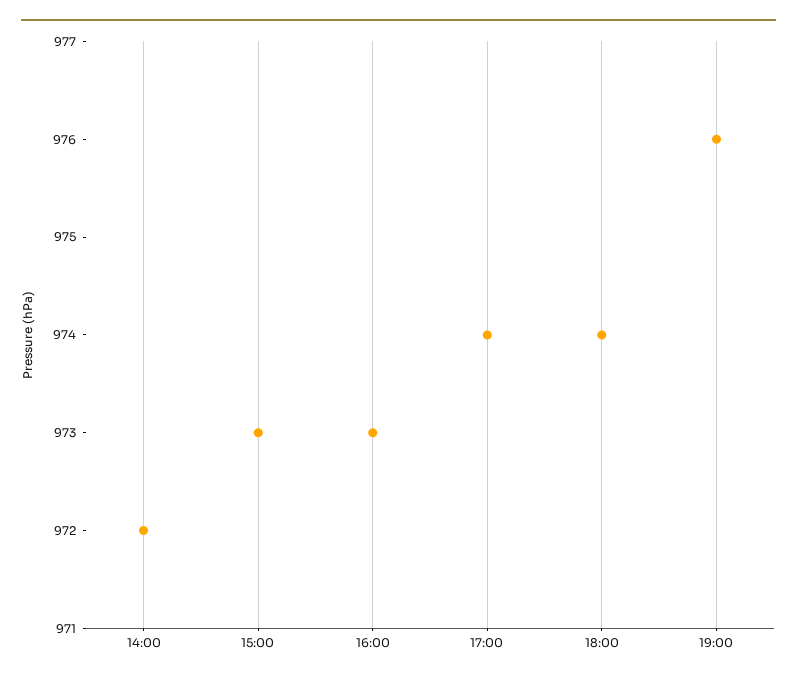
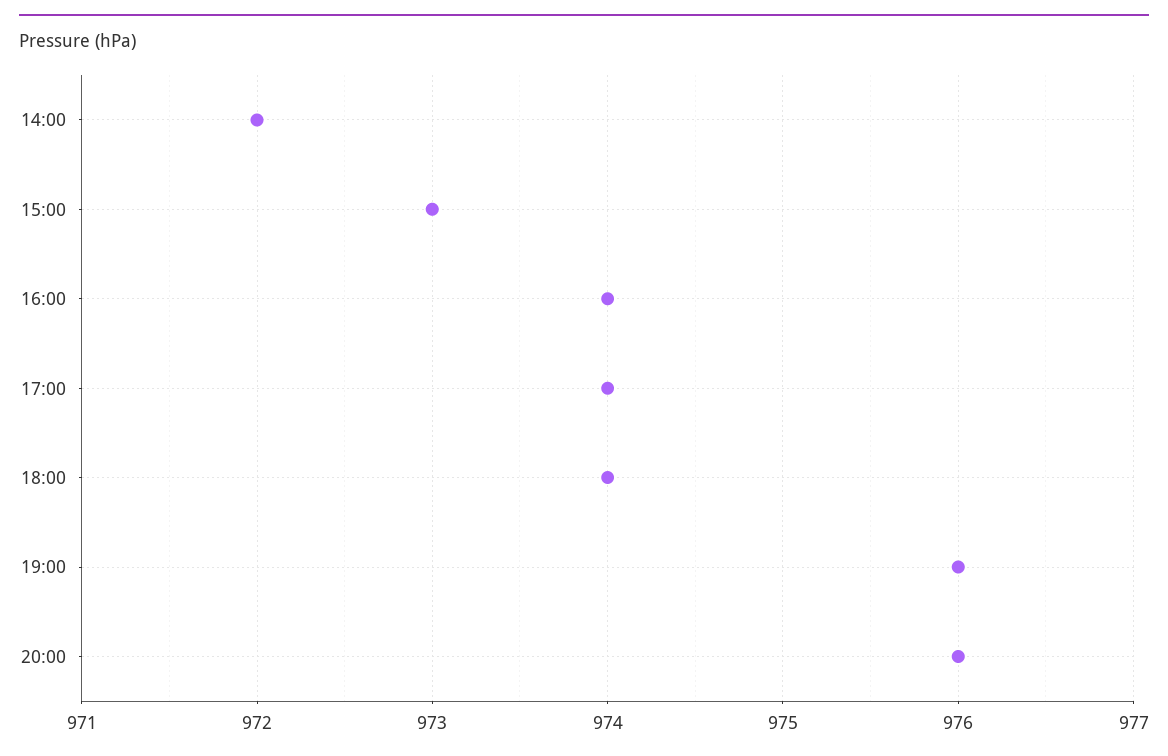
16:00: 973 -> 974
20:00: none -> 976

